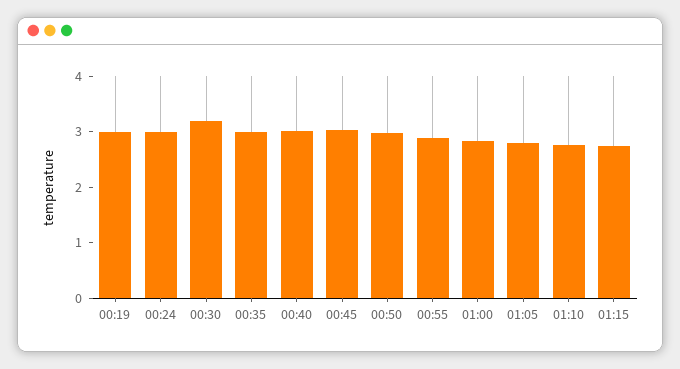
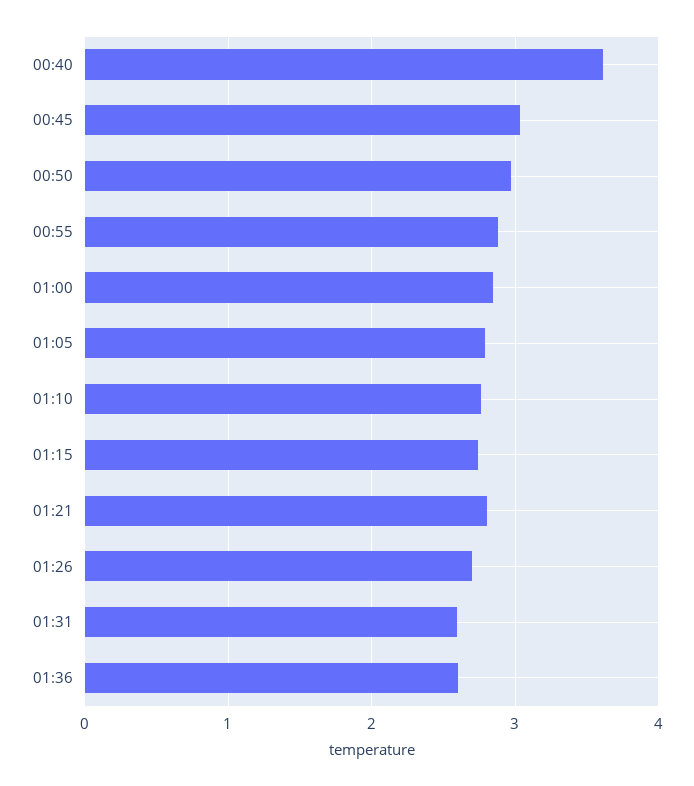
00:19: 3 -> none
00:24: 3 -> none
00:30: 3.2 -> none
00:35: 3 -> none
00:40: 3 -> 3.6
01:21: none -> 2.8
01:26: none -> 2.7
01:31: none -> 2.6
01:36: none -> 2.6

